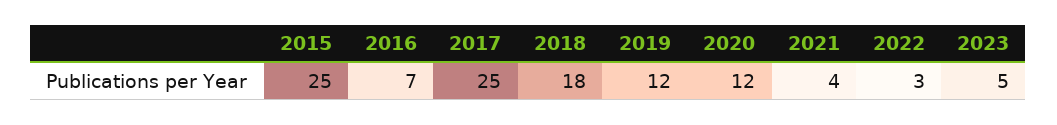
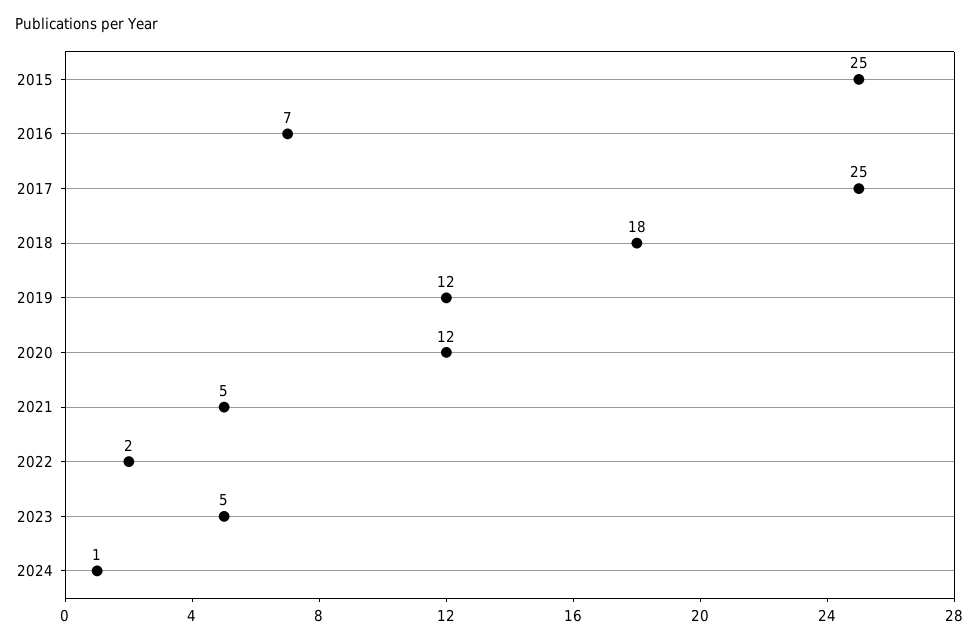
2021: 4 -> 5
2022: 3 -> 2
2024: none -> 1

